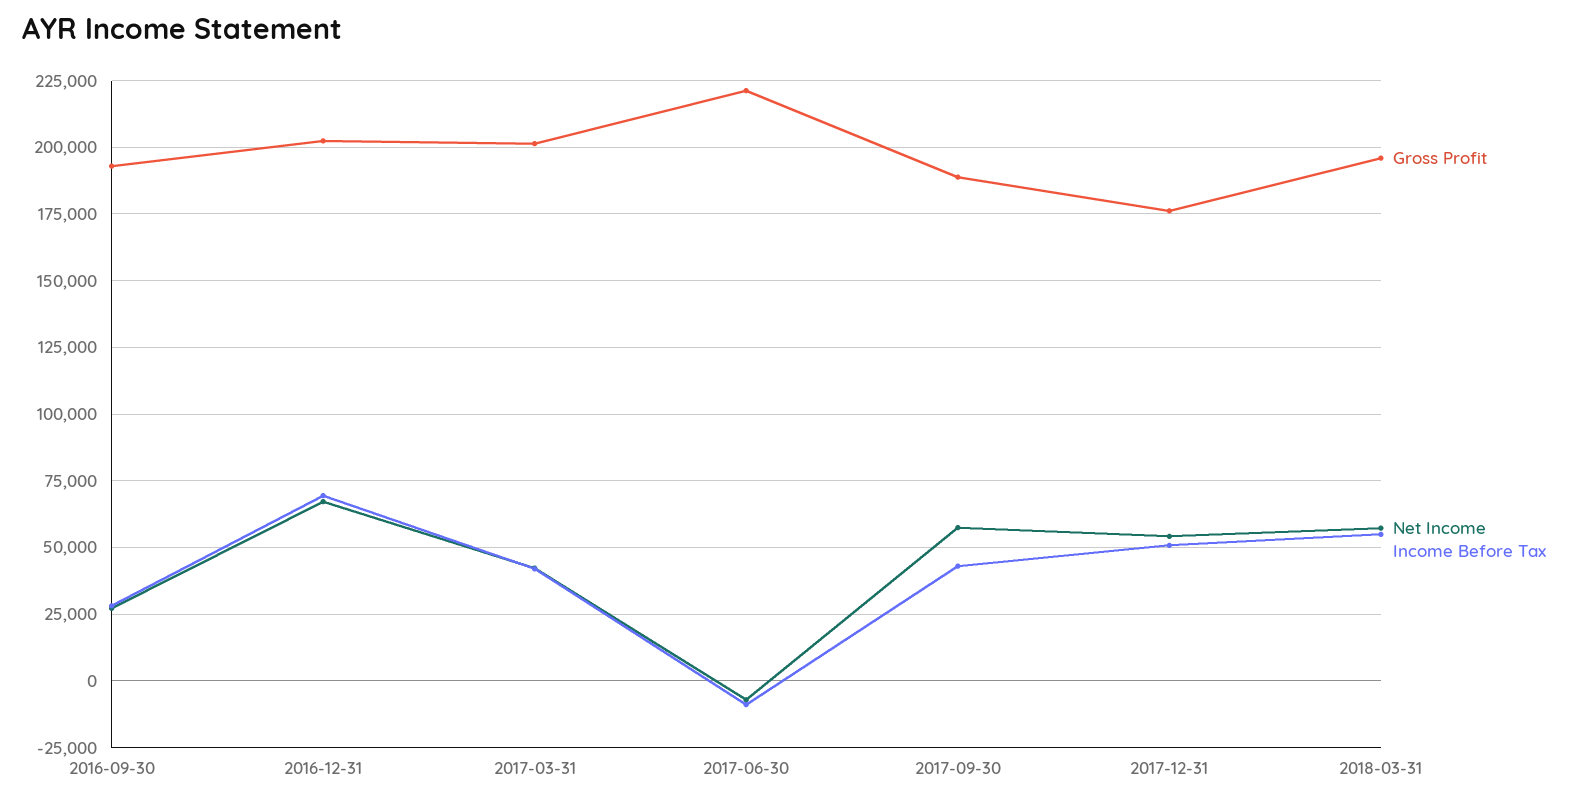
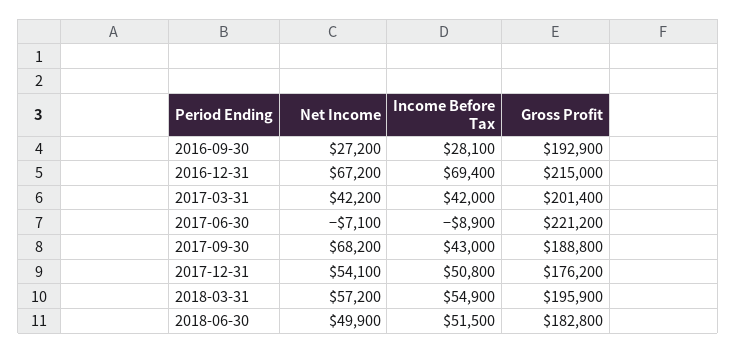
Gross Profit, 2016-12-31: 202500 -> 215000
Net Income, 2017-09-30: 57500 -> 68200
Net Income, 2018-06-30: none -> 49900
Income Before Tax, 2018-06-30: none -> 51500
Gross Profit, 2018-06-30: none -> 182800

